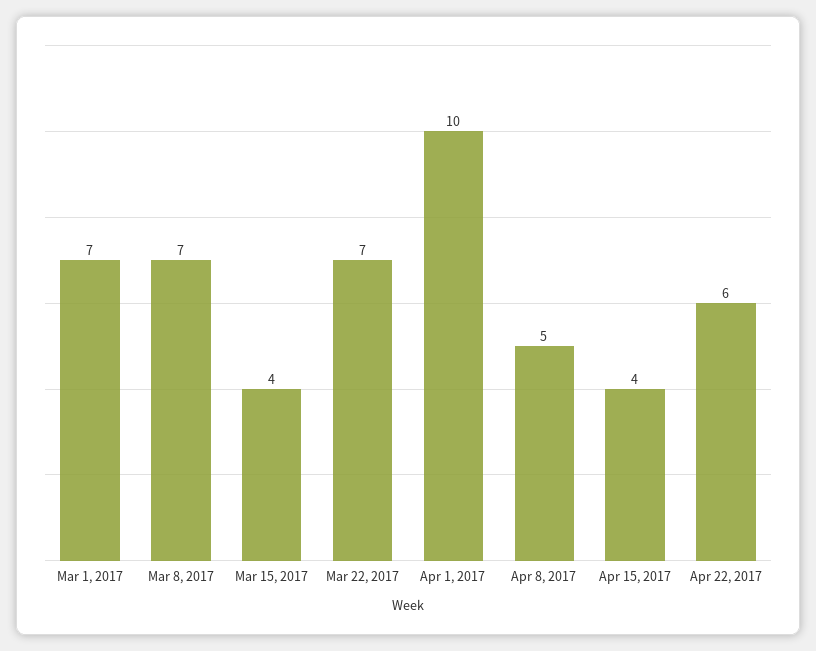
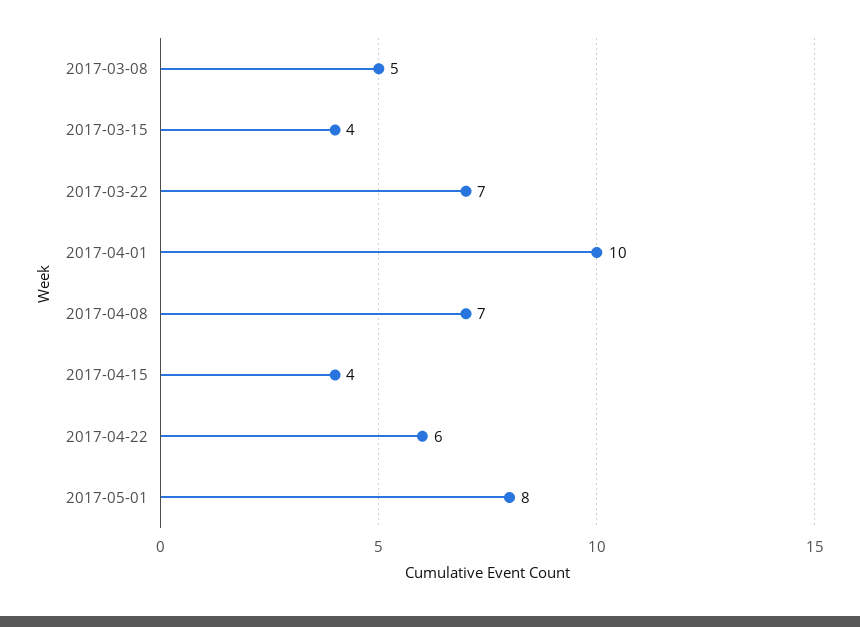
Mar 1, 2017: 7 -> none
Mar 8, 2017: 7 -> 5
Apr 8, 2017: 5 -> 7
2017-05-01: none -> 8

